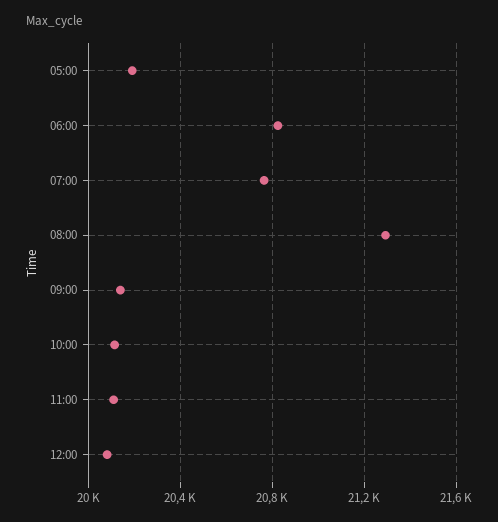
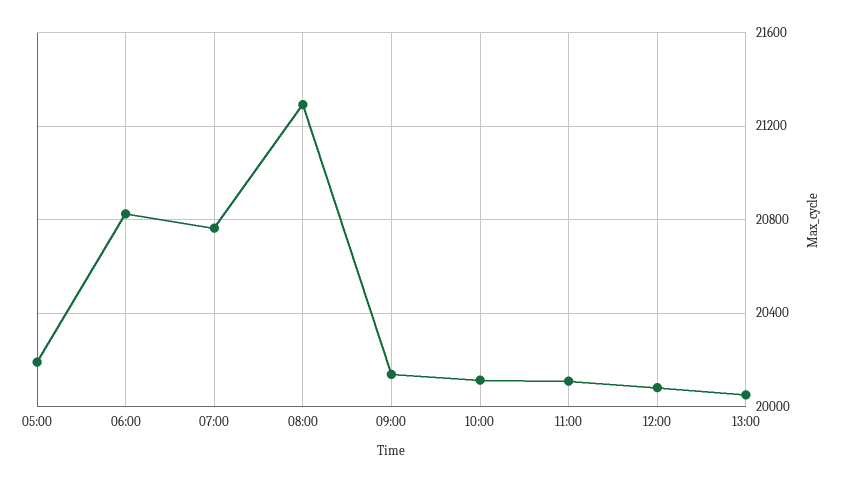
13:00: none -> 20050

